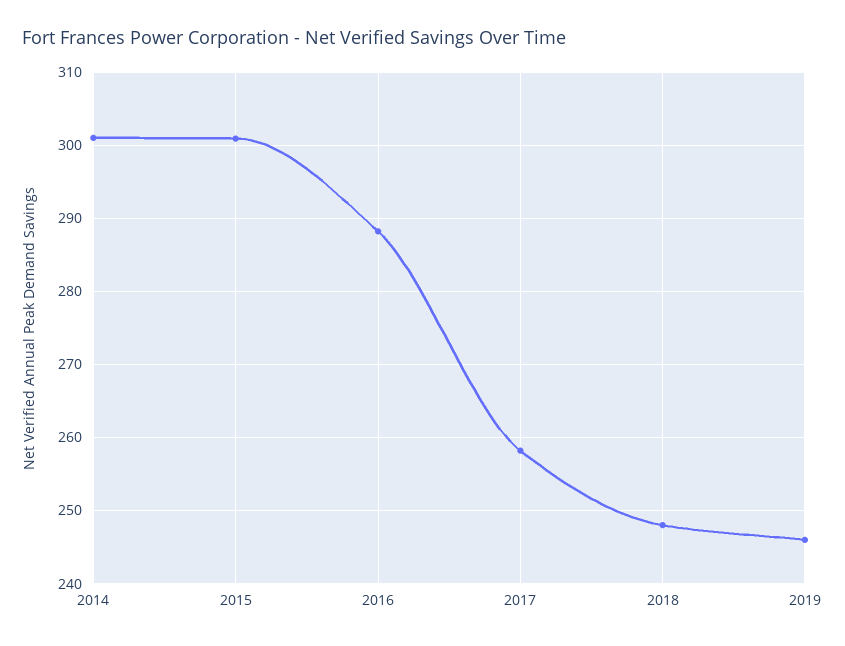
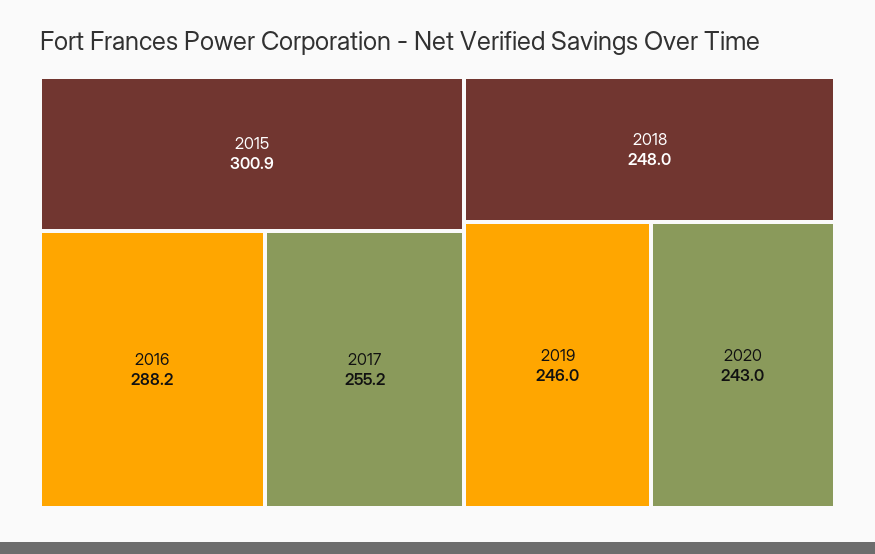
2014: 301 -> none
2017: 258 -> 255.2
2020: none -> 243

